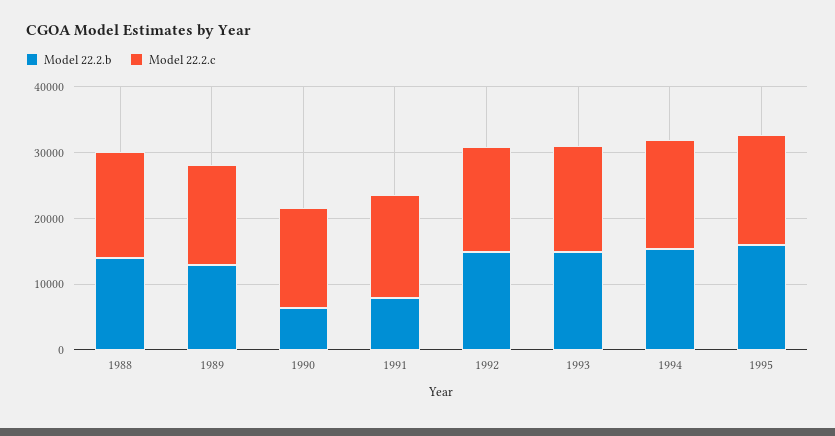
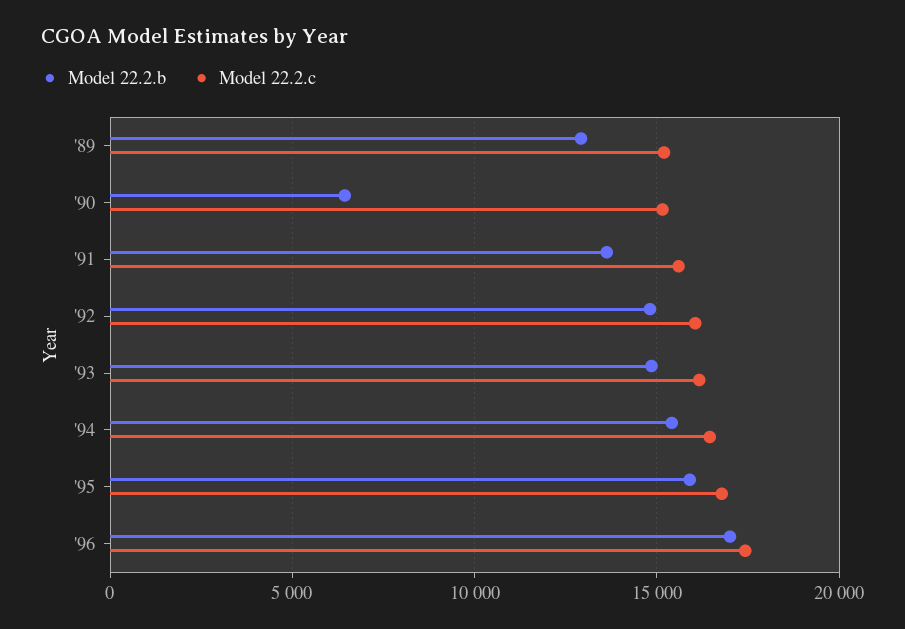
Model 22.2.b, 1988: 14000 -> none
Model 22.2.c, 1988: 16000 -> none
Model 22.2.b, 1991: 8000 -> 13500
Model 22.2.b, '96: none -> 17000
Model 22.2.c, '96: none -> 17500

